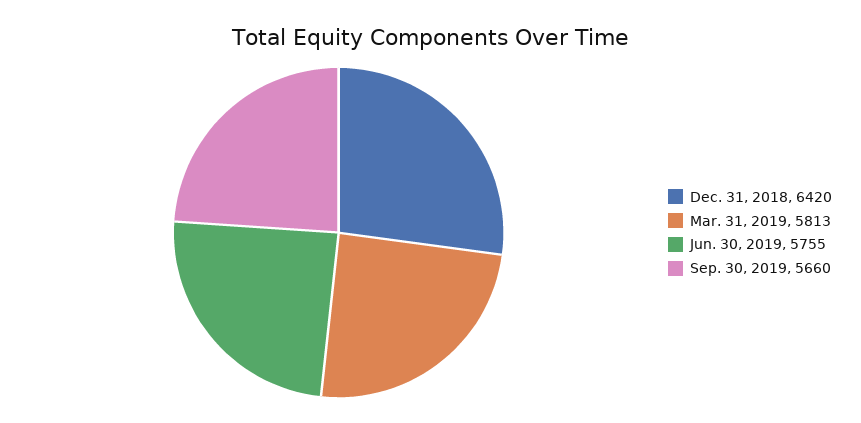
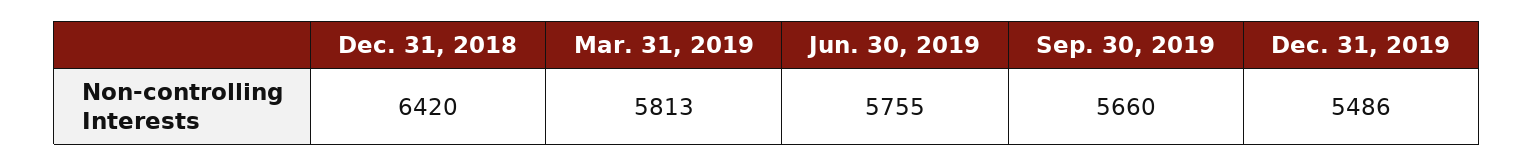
Dec. 31, 2019: none -> 5486

